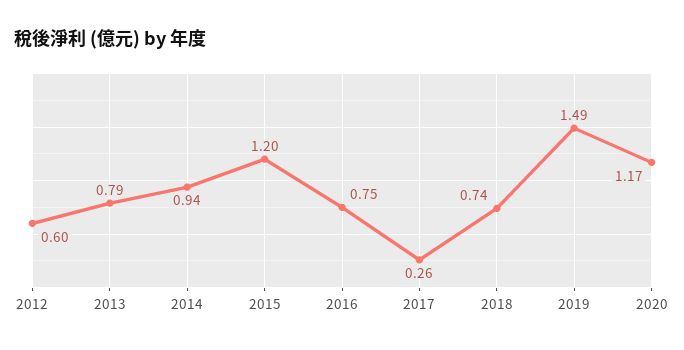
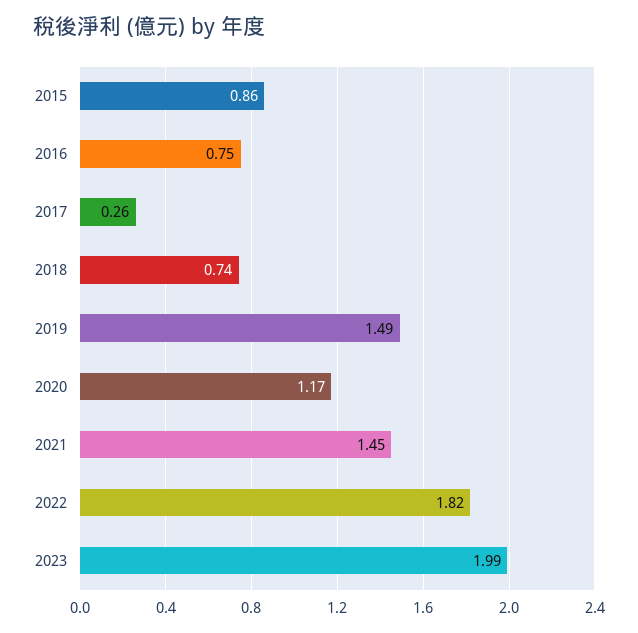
2012: 0.6 -> none
2013: 0.79 -> none
2014: 0.94 -> none
2015: 1.2 -> 0.86
2021: none -> 1.45
2022: none -> 1.82
2023: none -> 1.99

